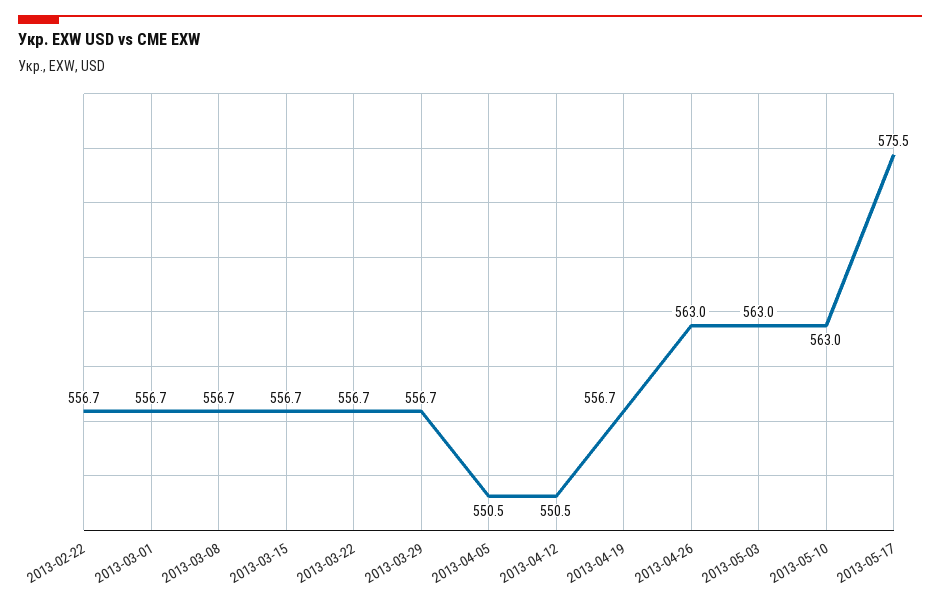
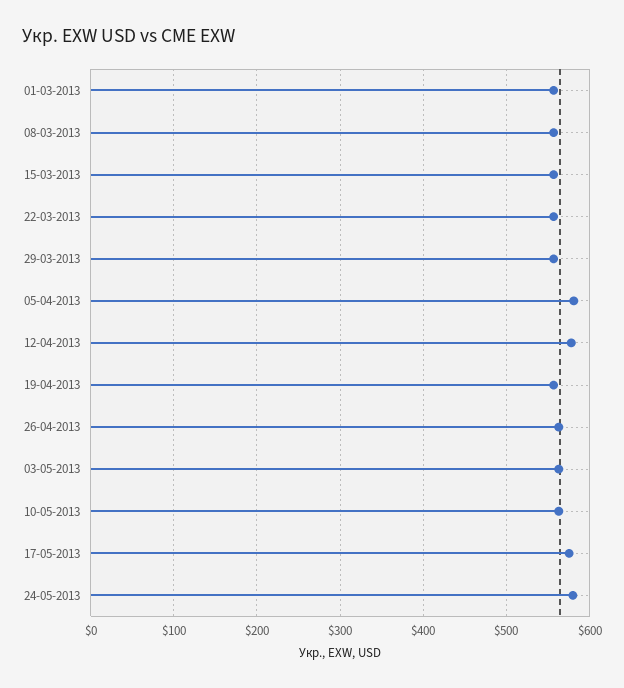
2013-02-22: 556.7 -> none
2013-04-05: 550.5 -> 580
2013-04-12: 550.5 -> 580
24-05-2013: none -> 580

